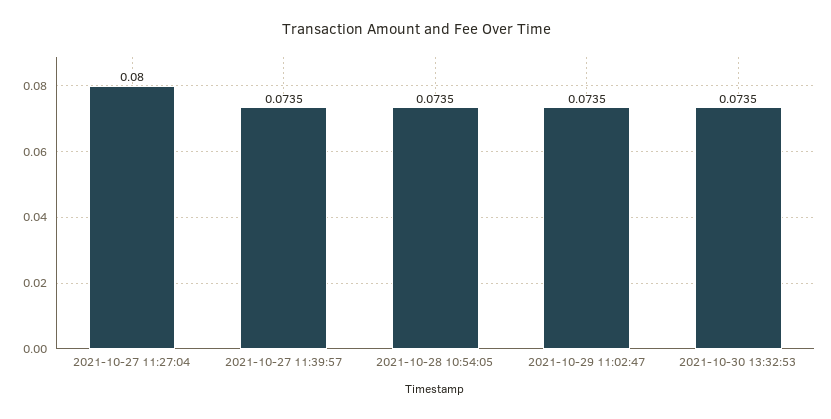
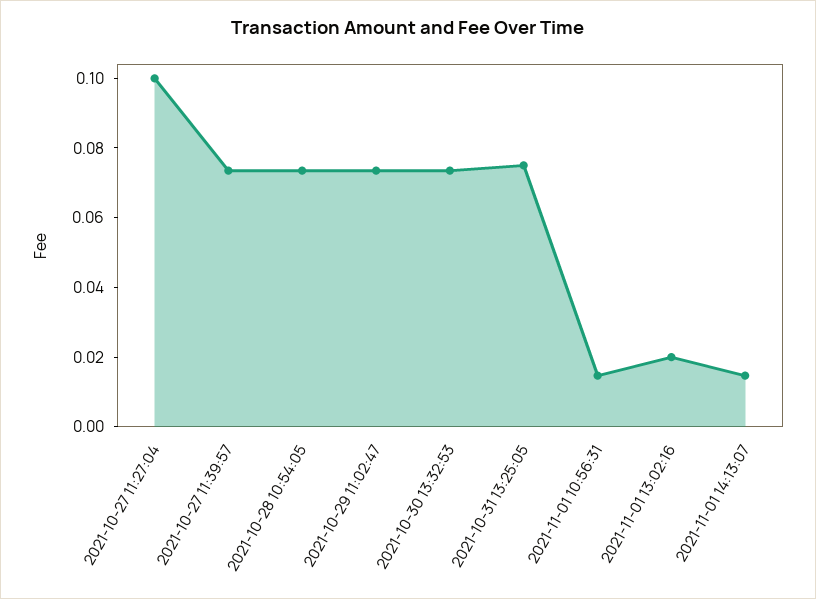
2021-10-27 11:27:04: 0.08 -> 0.1
2021-10-31 13:25:05: none -> 0.075
2021-11-01 10:56:31: none -> 0.015
2021-11-01 13:02:16: none -> 0.02
2021-11-01 14:13:07: none -> 0.015

